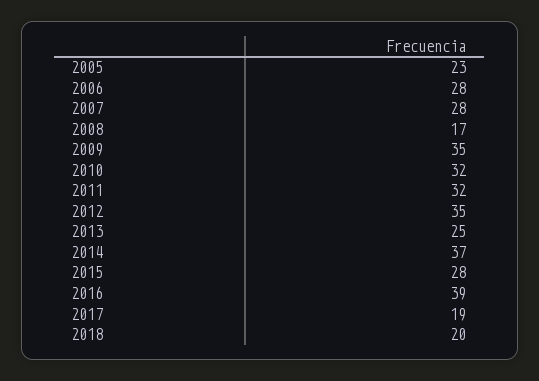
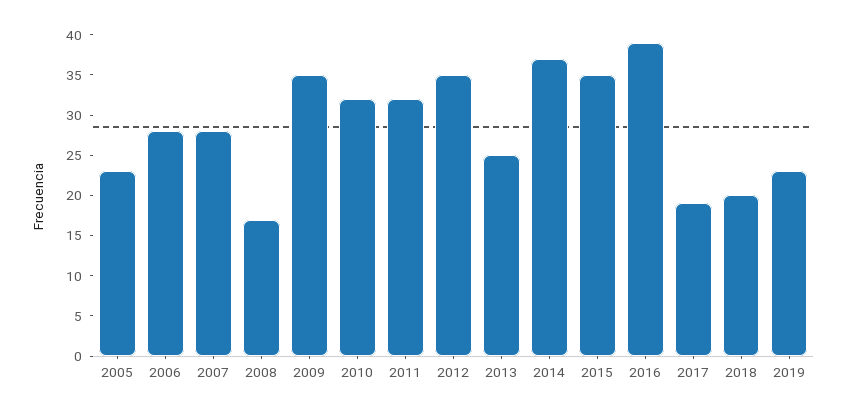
2015: 28 -> 35
2019: none -> 23

